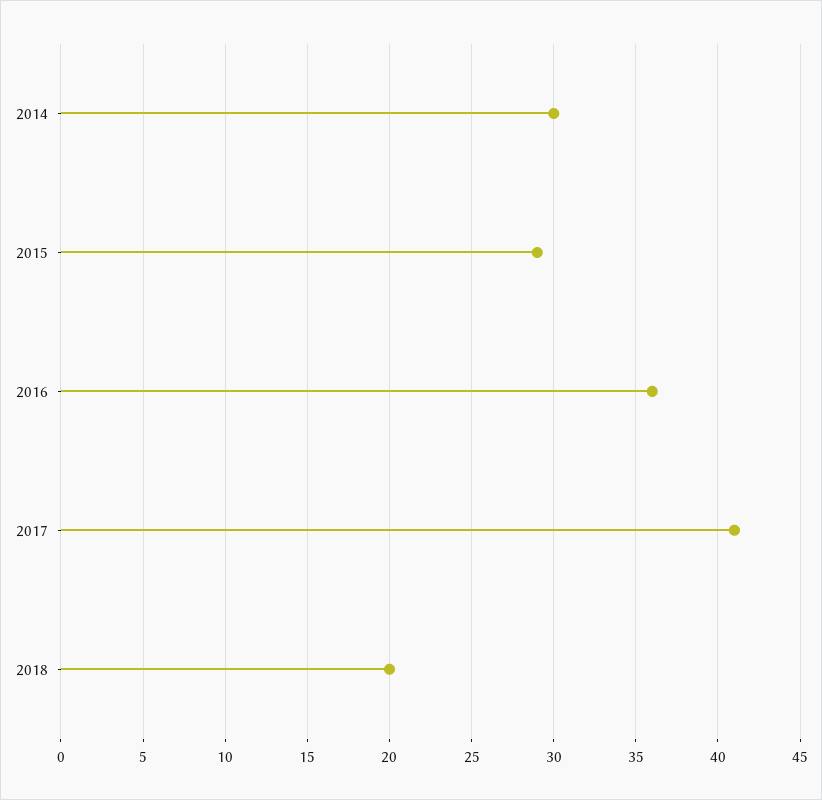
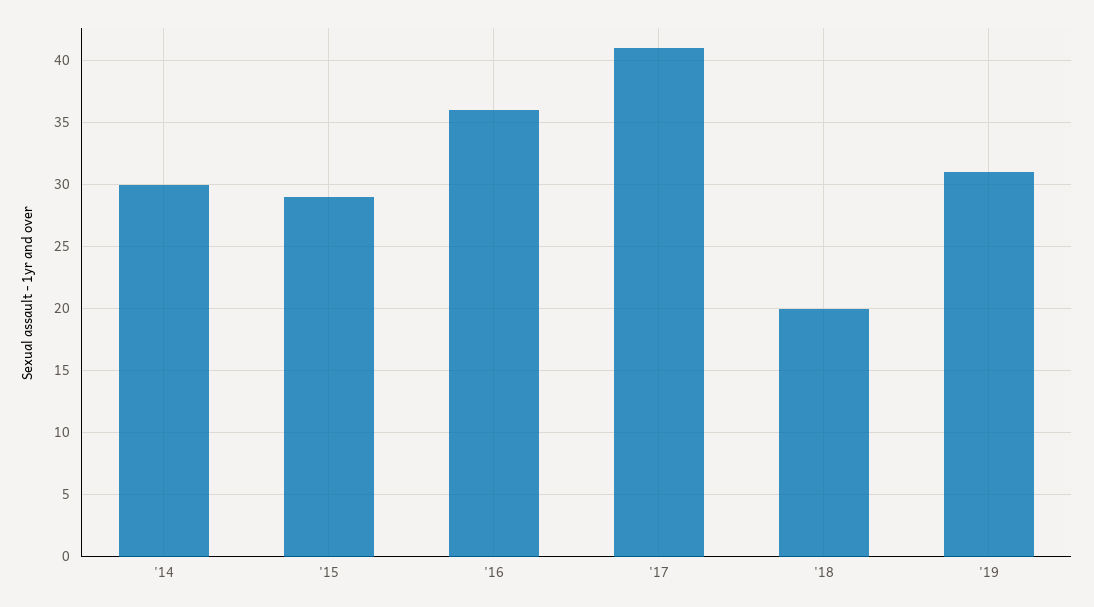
'19: none -> 31

